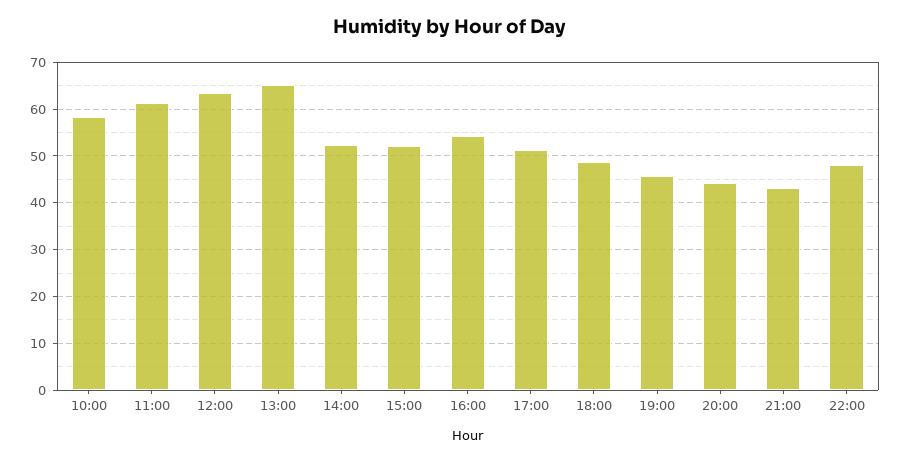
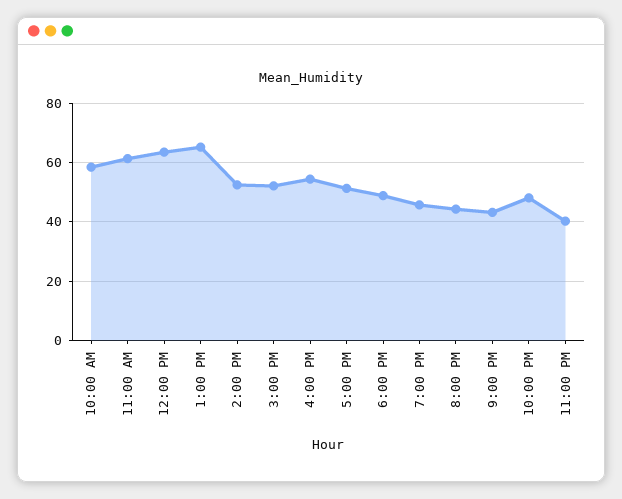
11:00 PM: none -> 40

